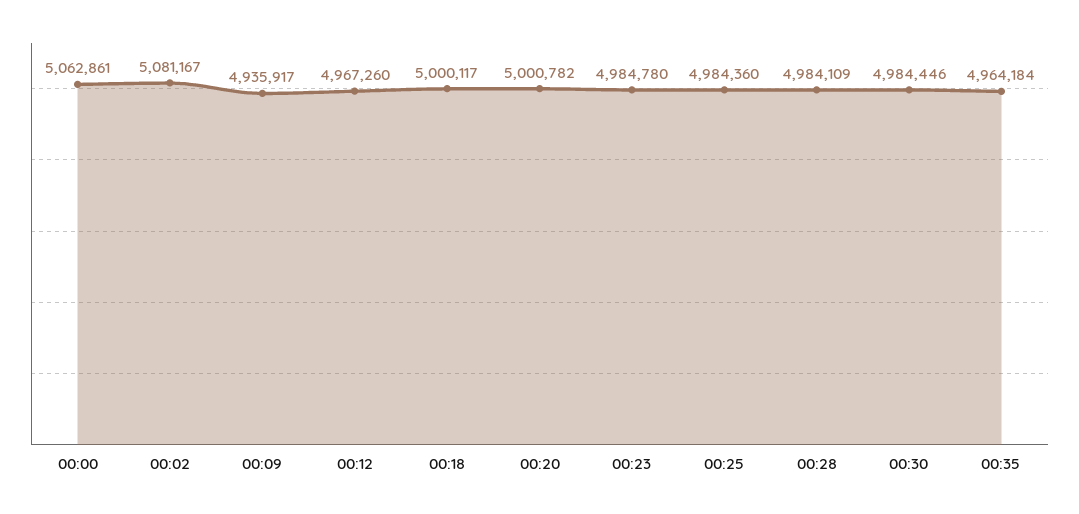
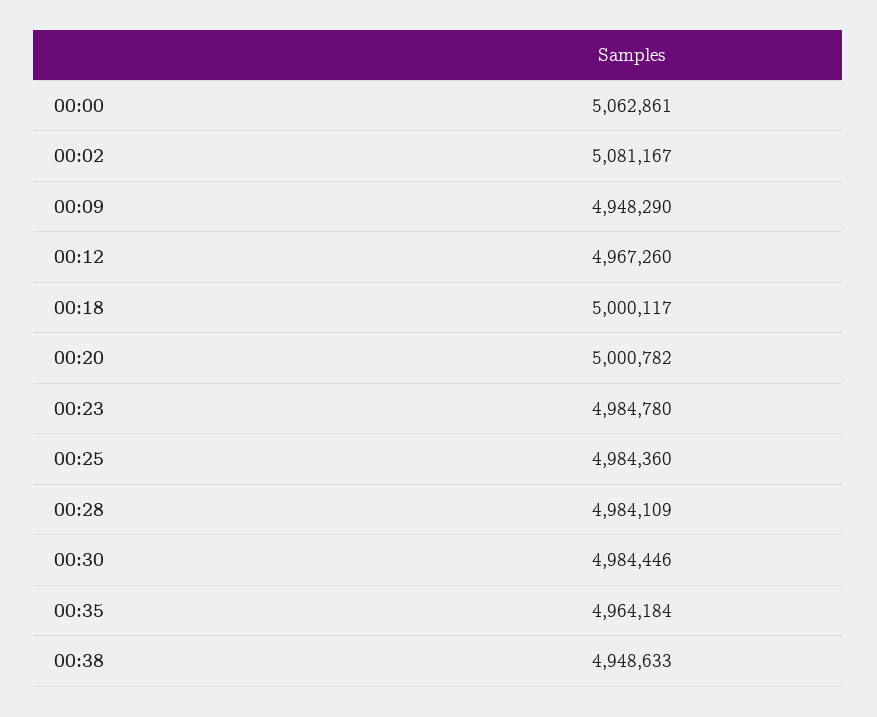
00:09: 4935917 -> 4948290
00:38: none -> 4948633

